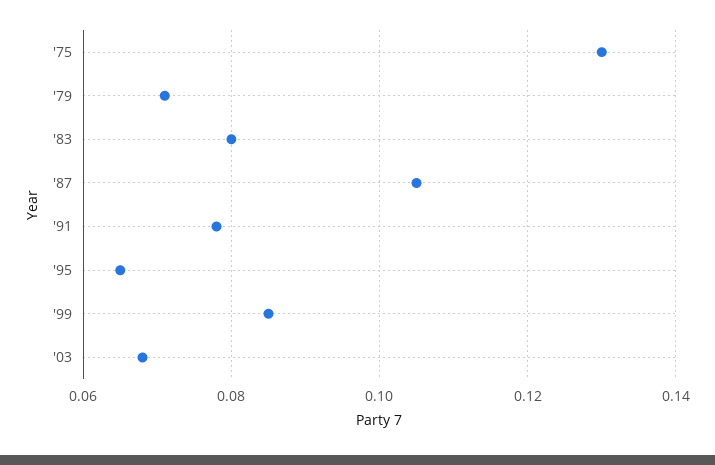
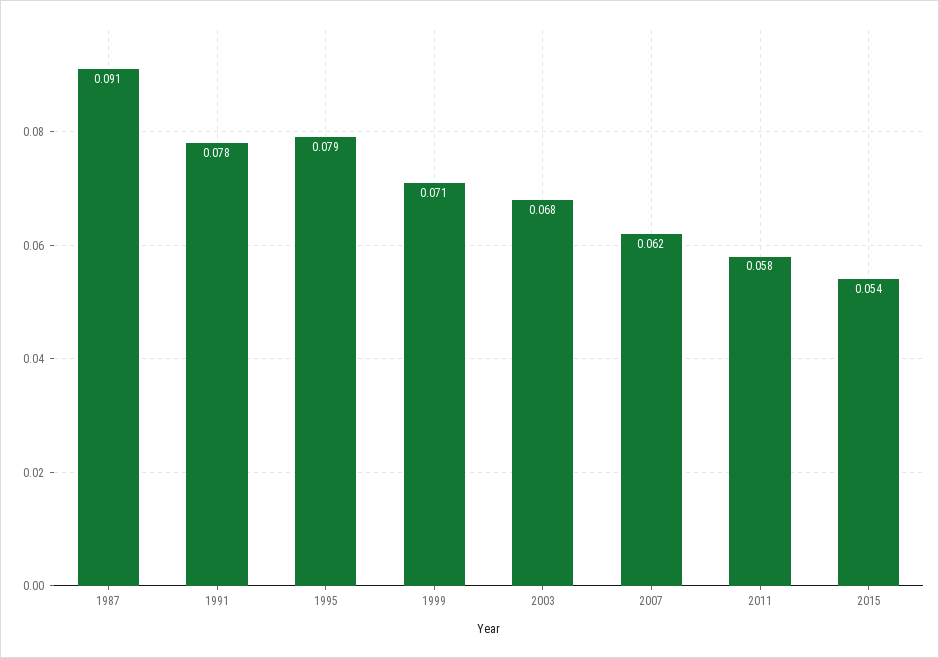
'75: 0.13 -> none
'79: 0.07 -> none
'83: 0.08 -> none
'87: 0.105 -> 0.091
'95: 0.065 -> 0.079
'99: 0.085 -> 0.071
2007: none -> 0.062
2011: none -> 0.058
2015: none -> 0.054

